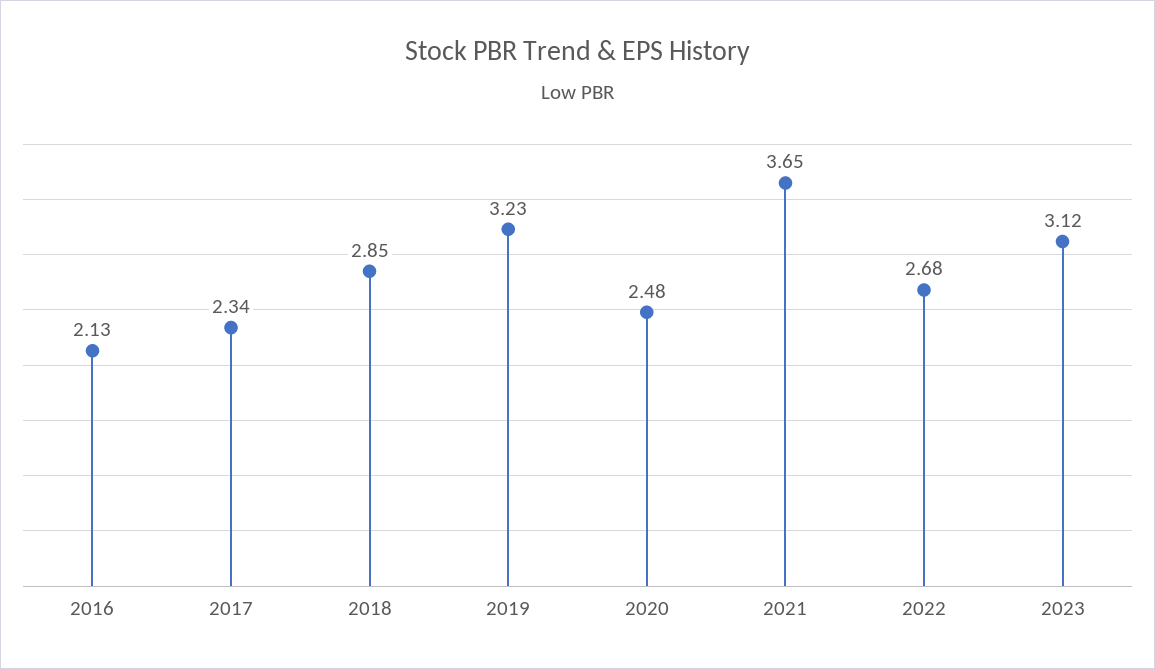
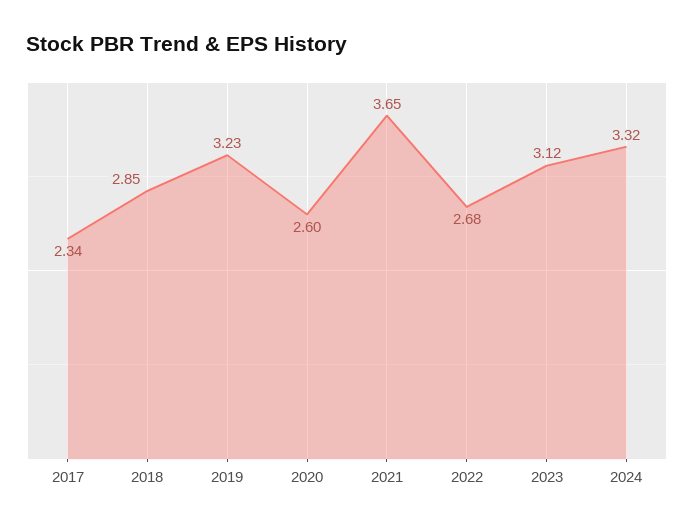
2016: 2.13 -> none
2020: 2.48 -> 2.6
2024: none -> 3.32

